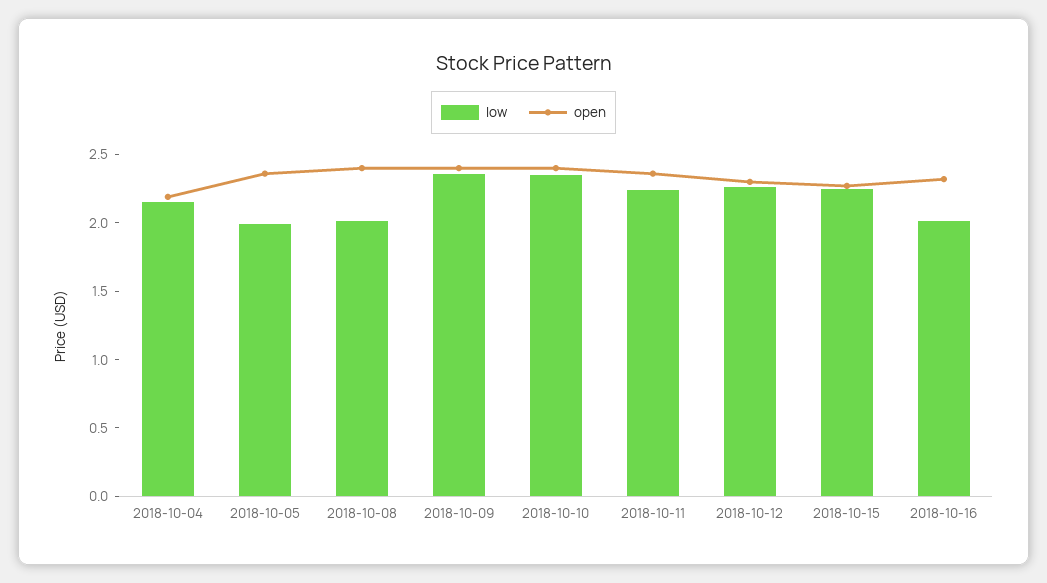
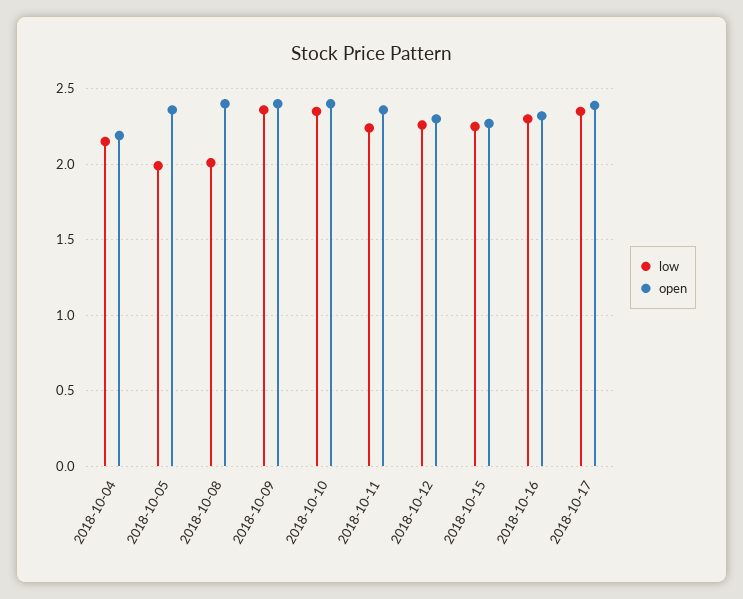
low, 2018-10-16: 2 -> 2.3
low, 2018-10-17: none -> 2.35
open, 2018-10-17: none -> 2.4

